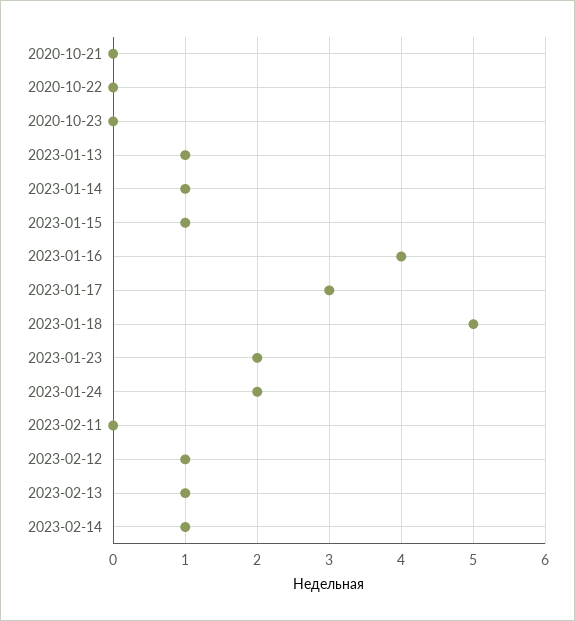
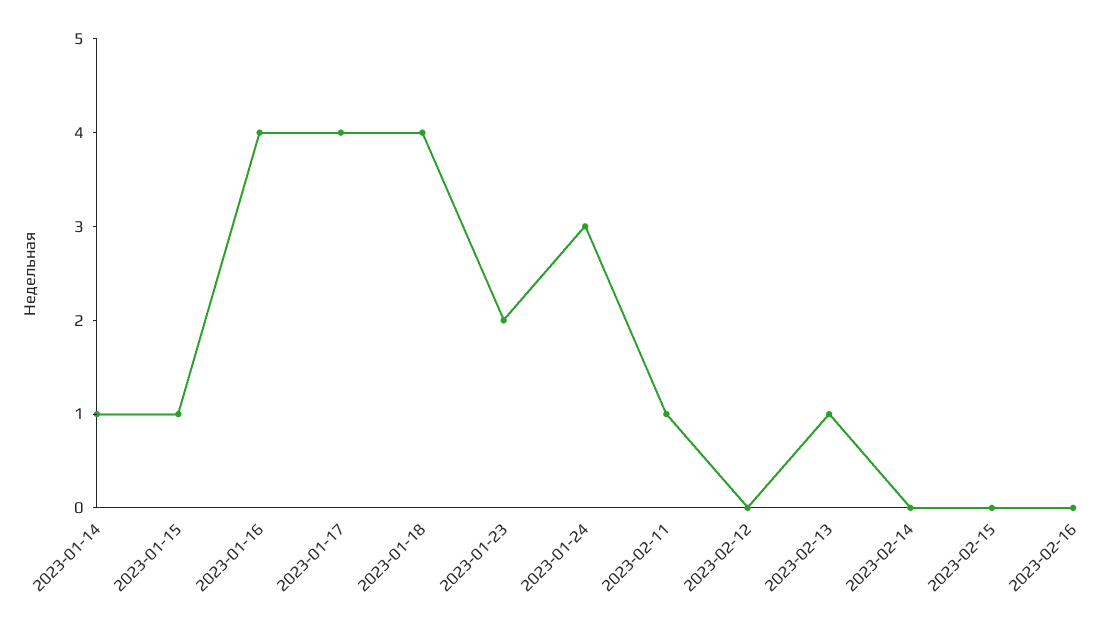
2020-10-21: 0 -> none
2020-10-22: 0 -> none
2020-10-23: 0 -> none
2023-01-13: 1 -> none
2023-01-17: 3 -> 4
2023-01-18: 5 -> 4
2023-01-24: 2 -> 3
2023-02-11: 0 -> 1
2023-02-12: 1 -> 0
2023-02-14: 1 -> 0
2023-02-15: none -> 0
2023-02-16: none -> 0

